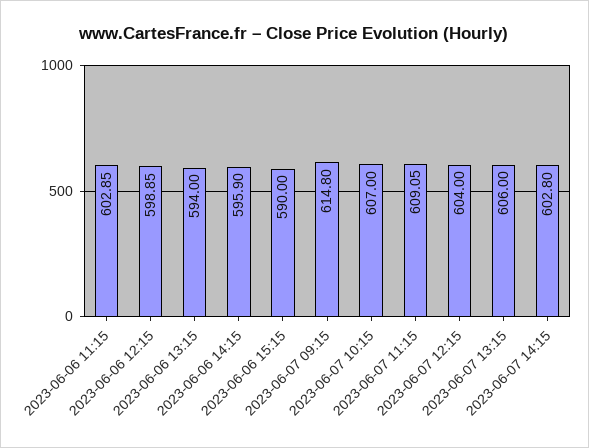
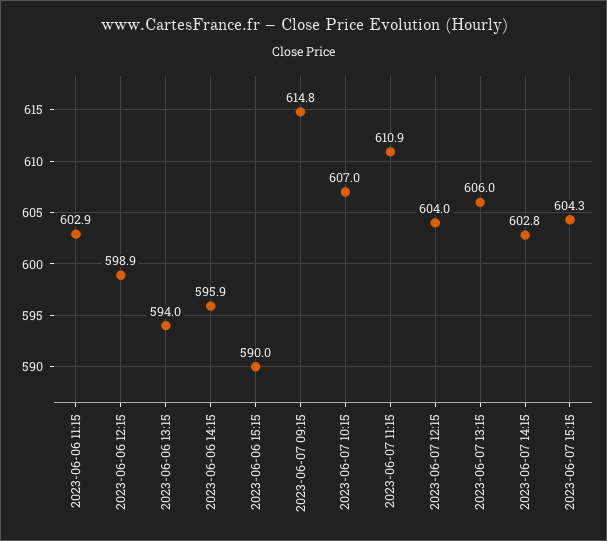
2023-06-07 11:15: 609.05 -> 610.9
2023-06-07 15:15: none -> 604.3

